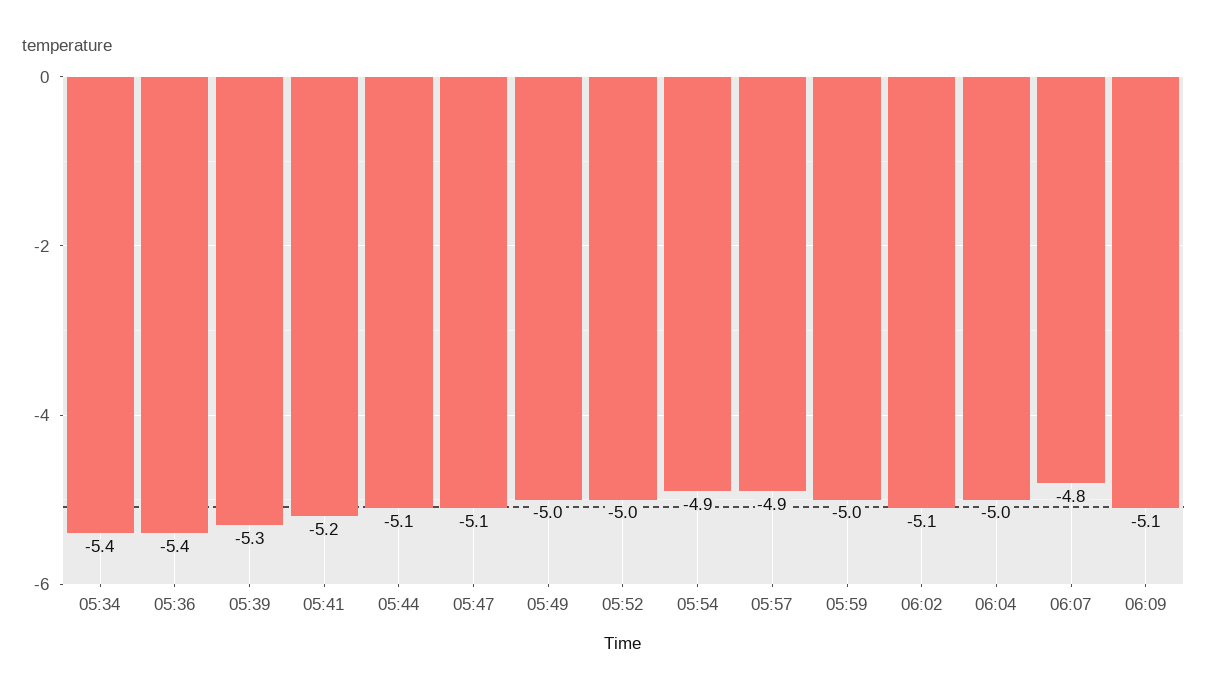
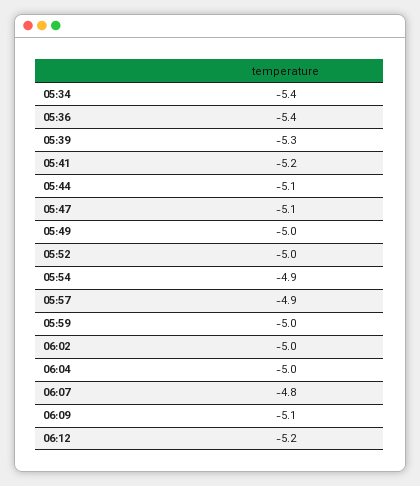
06:02: -5.1 -> -5
06:12: none -> -5.2

